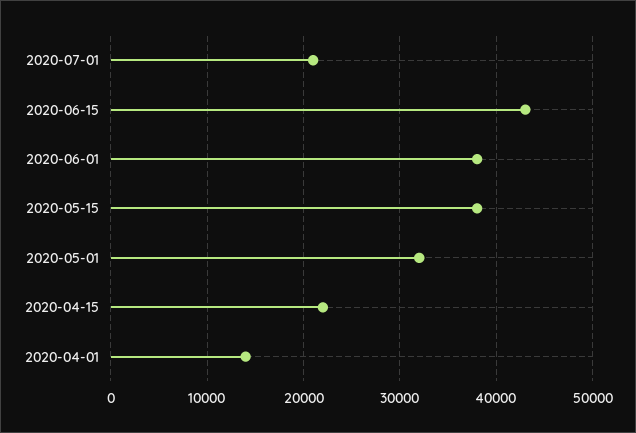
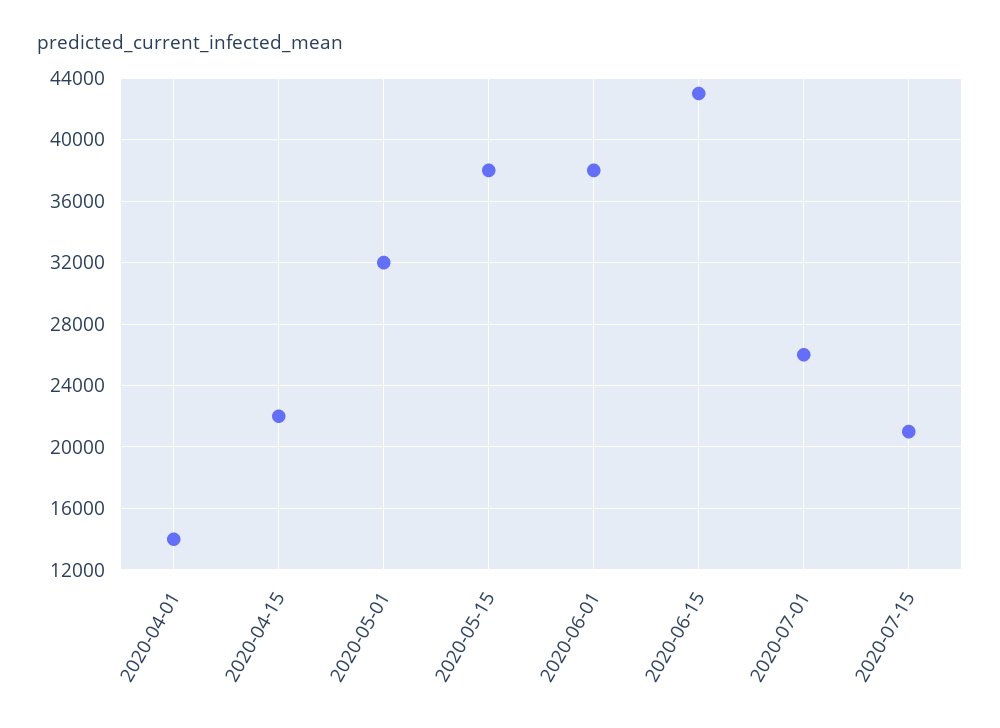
2020-07-01: 21000 -> 26000
2020-07-15: none -> 21000

